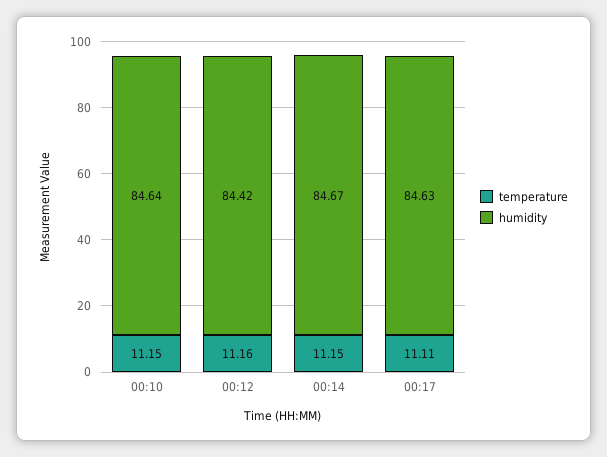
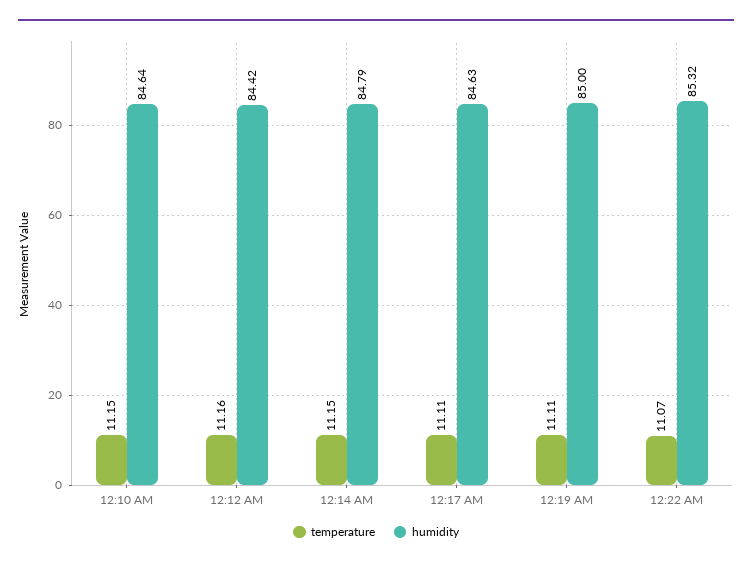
humidity, 00:14: 84.67 -> 84.79
temperature, 12:19 AM: none -> 11.11
humidity, 12:19 AM: none -> 85
temperature, 12:22 AM: none -> 11.07
humidity, 12:22 AM: none -> 85.32

